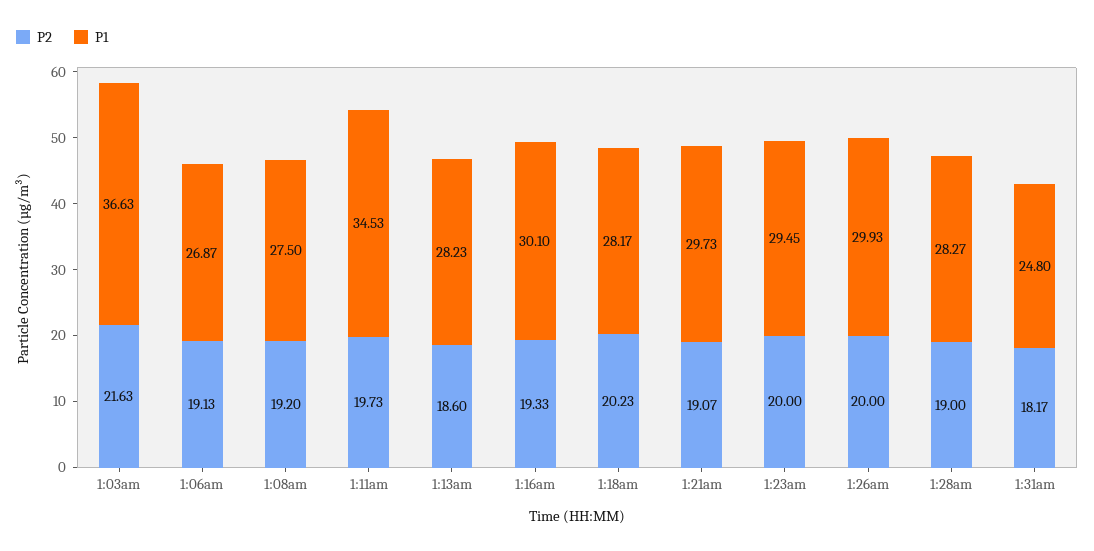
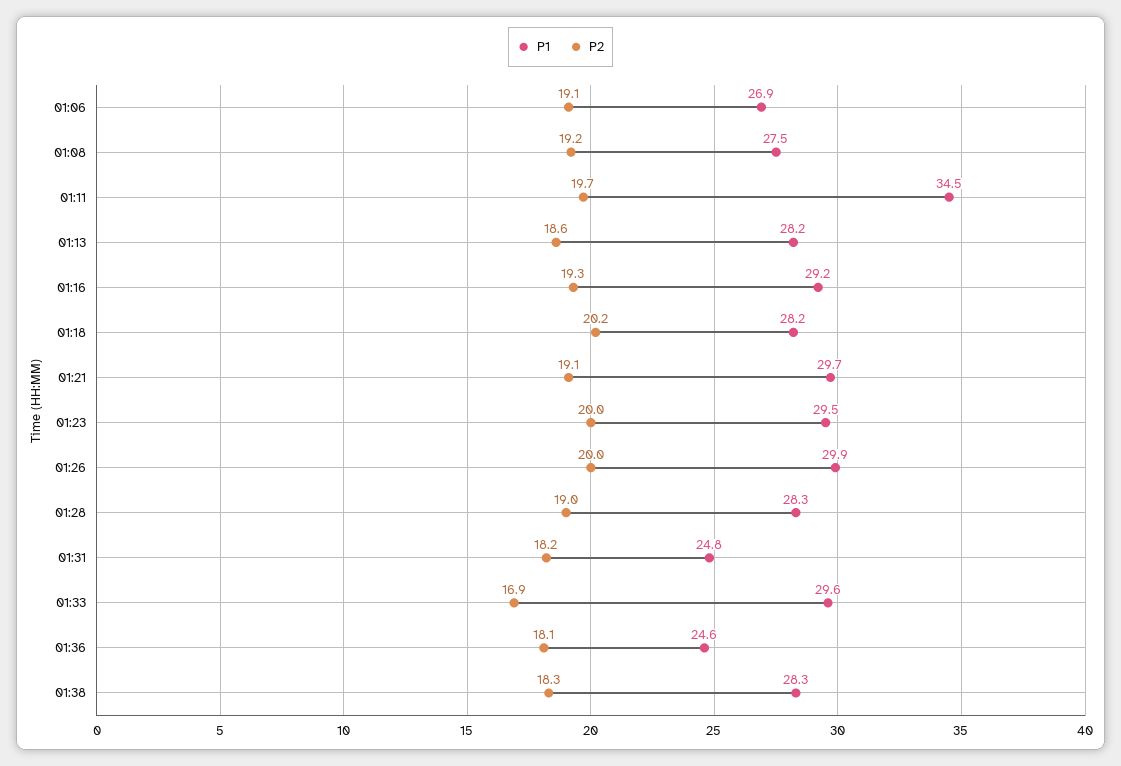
P2, 1:03am: 21.63 -> none
P1, 1:03am: 36.63 -> none
P1, 1:16am: 30.1 -> 29.2
P1, 01:33: none -> 29.6
P2, 01:33: none -> 16.9
P1, 01:36: none -> 24.6
P2, 01:36: none -> 18.1
P1, 01:38: none -> 28.3
P2, 01:38: none -> 18.3

